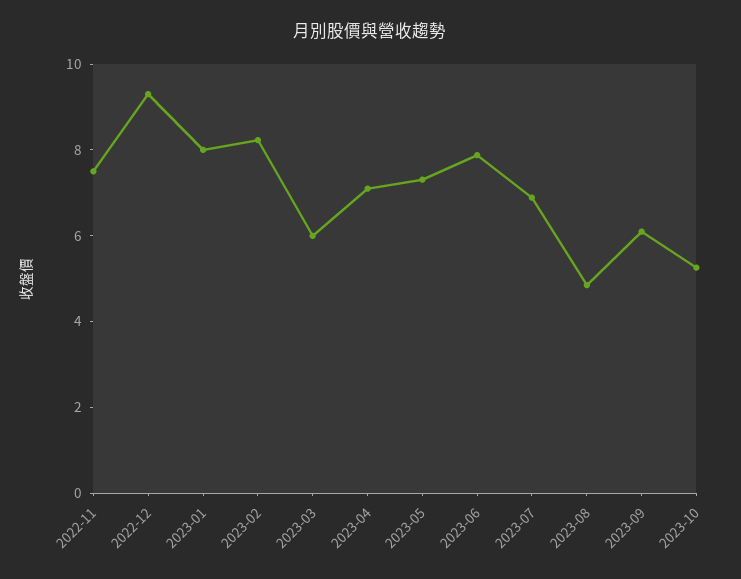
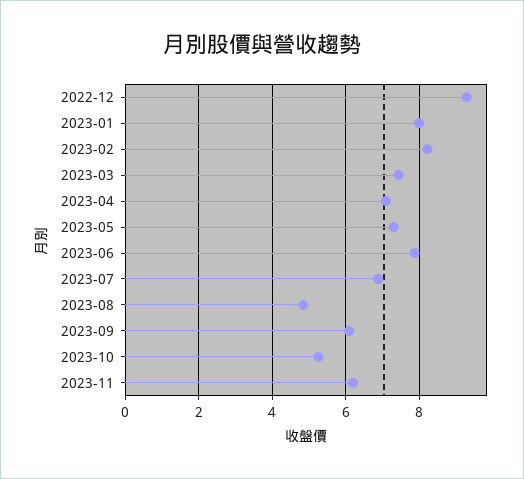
2022-11: 7.5 -> none
2023-03: 6 -> 7.4
2023-11: none -> 6.2

